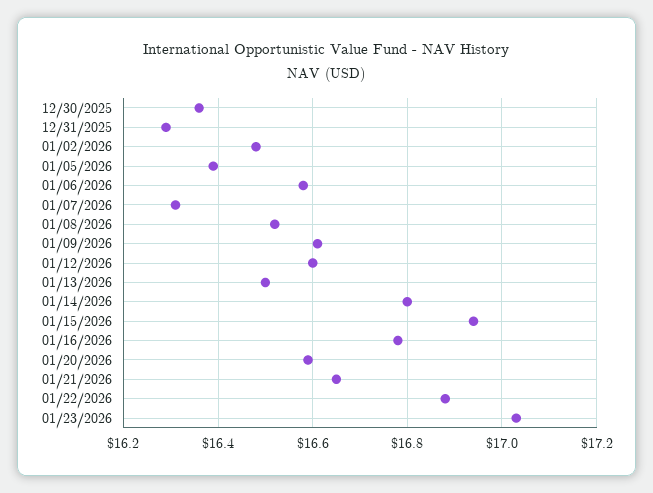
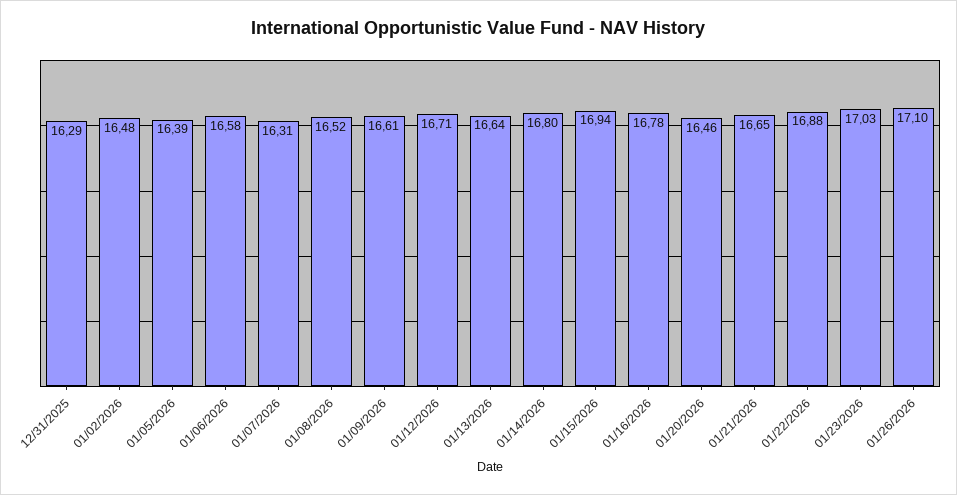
12/30/2025: 16.35 -> none
01/12/2026: 16.6 -> 16.71
01/13/2026: 16.5 -> 16.64
01/20/2026: 16.6 -> 16.46
01/26/2026: none -> 17.1

